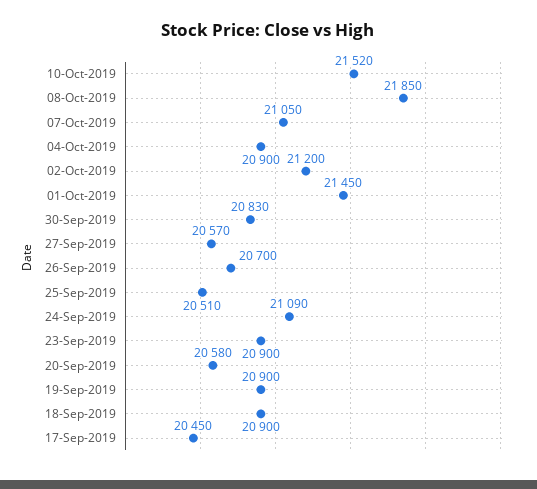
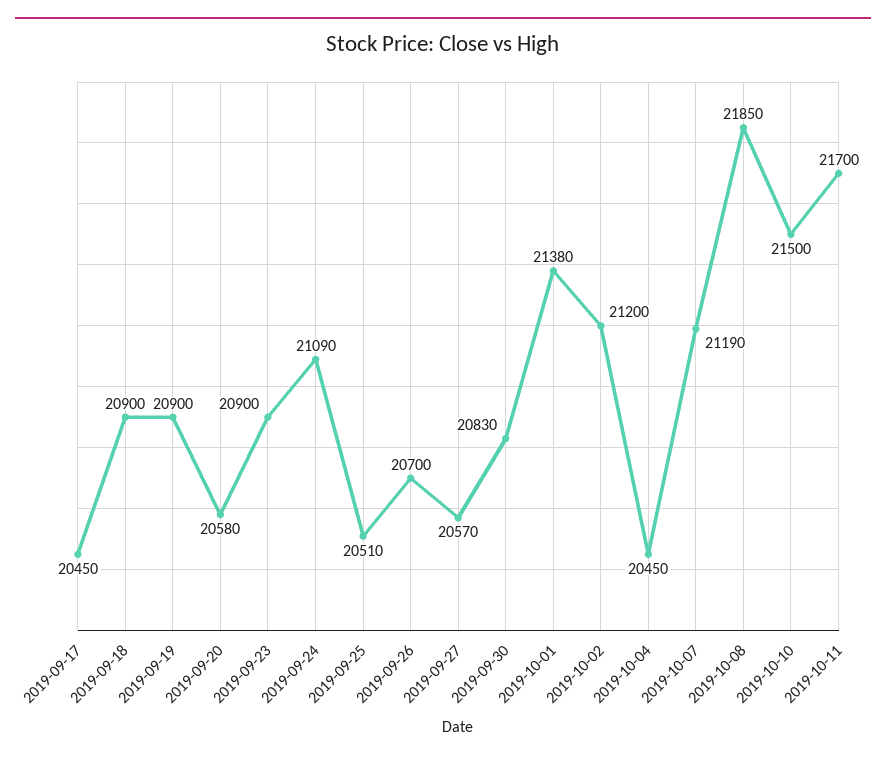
10-Oct-2019: 21520 -> 21500
07-Oct-2019: 21050 -> 21190
04-Oct-2019: 20900 -> 20450
01-Oct-2019: 21450 -> 21380
2019-10-11: none -> 21700

